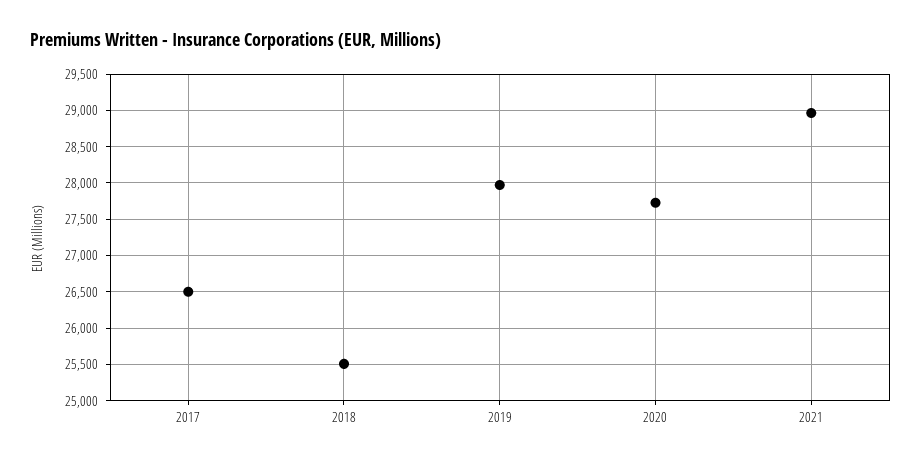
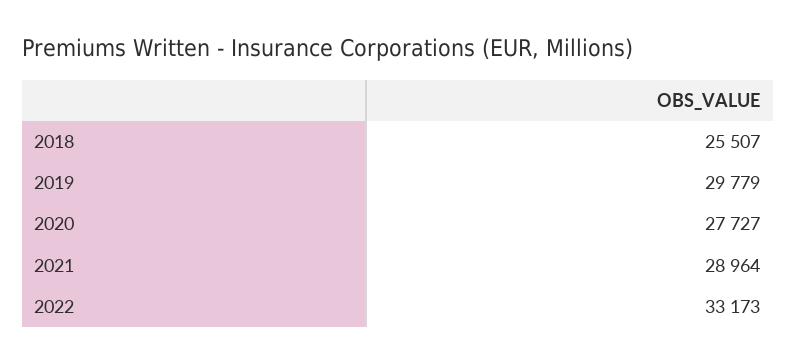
2017: 26500 -> none
2019: 28000 -> 29779
2022: none -> 33173

